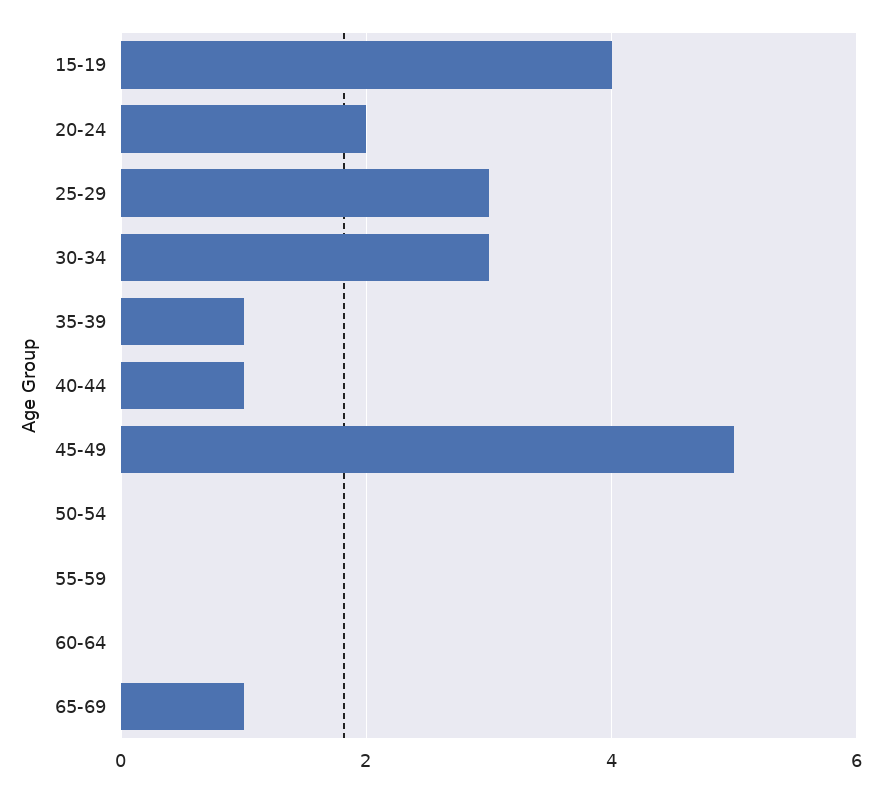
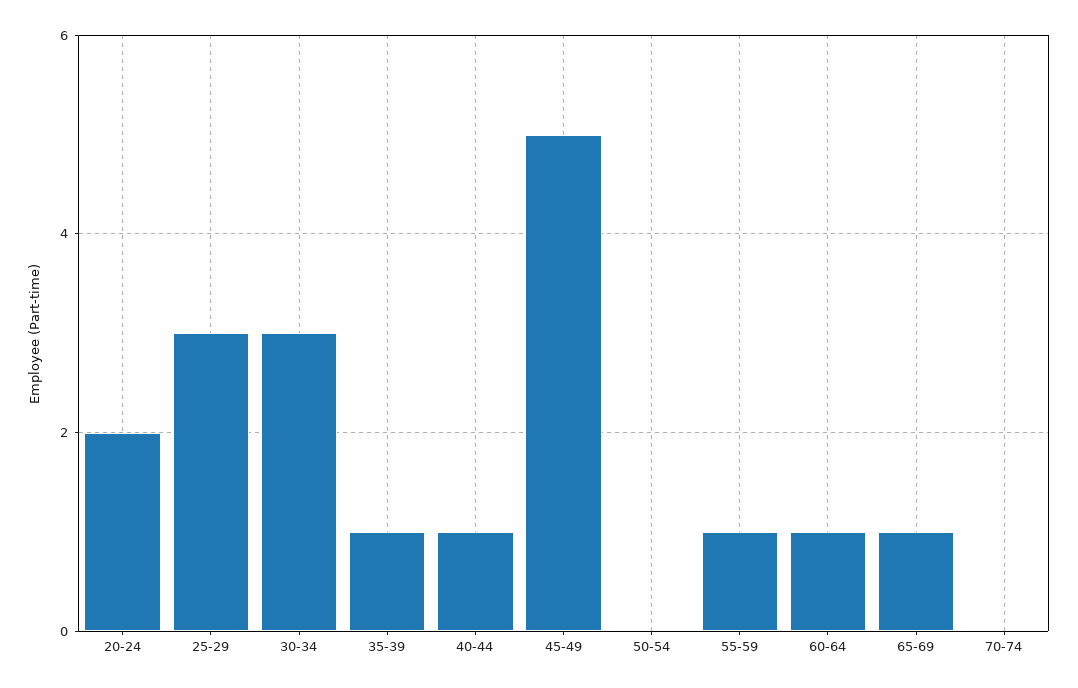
15-19: 4 -> none
55-59: 0 -> 1
60-64: 0 -> 1
70-74: none -> 0

